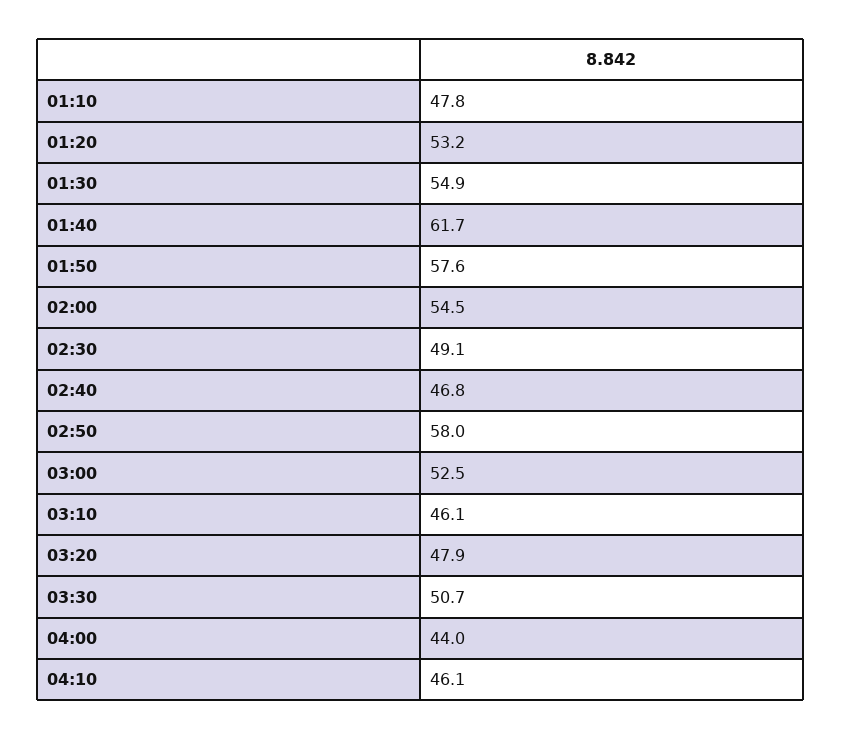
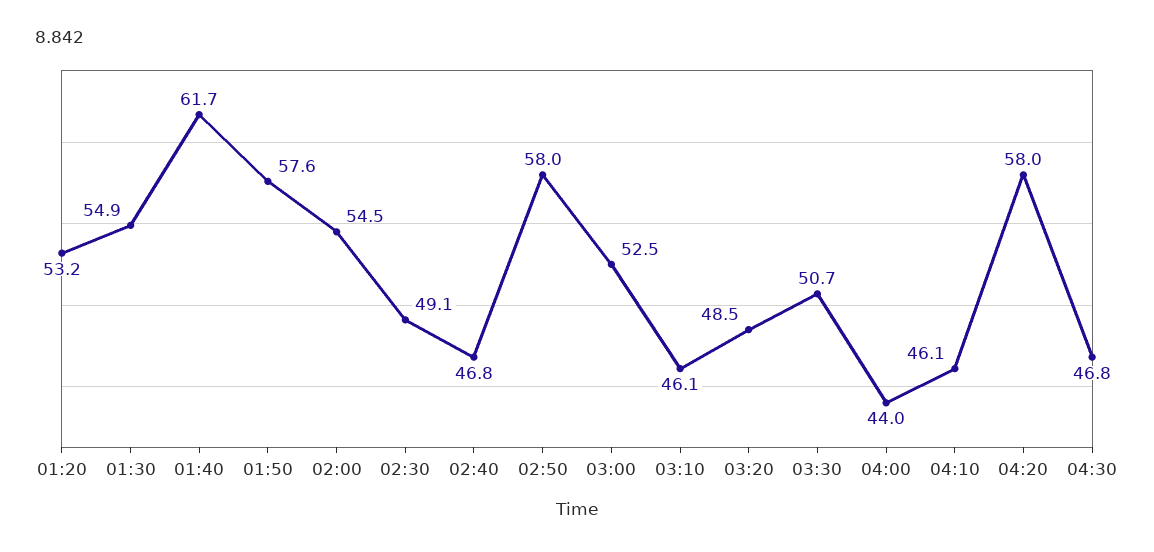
01:10: 47.8 -> none
03:20: 47.9 -> 48.5
04:20: none -> 58
04:30: none -> 46.8

